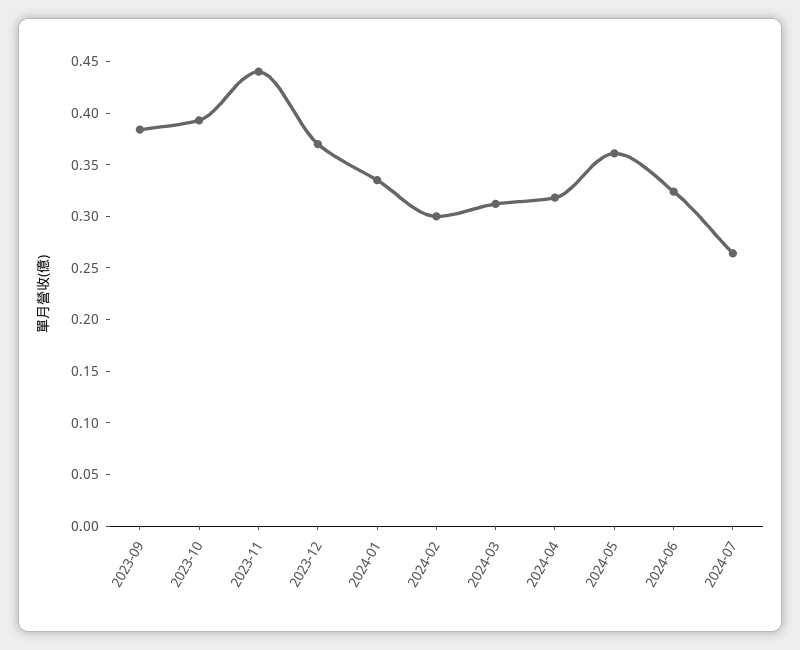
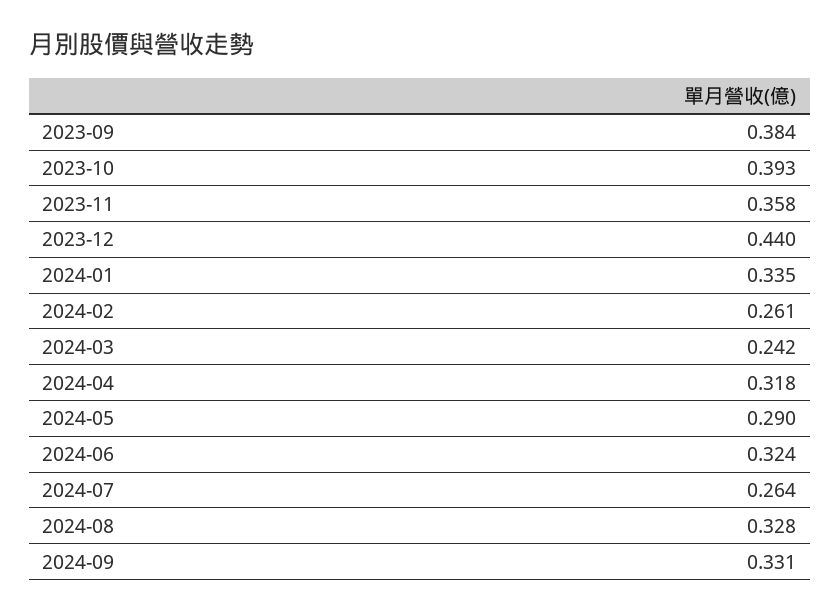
2023-11: 0.44 -> 0.358
2023-12: 0.37 -> 0.44
2024-02: 0.3 -> 0.261
2024-03: 0.31 -> 0.242
2024-05: 0.36 -> 0.29
2024-08: none -> 0.328
2024-09: none -> 0.331

